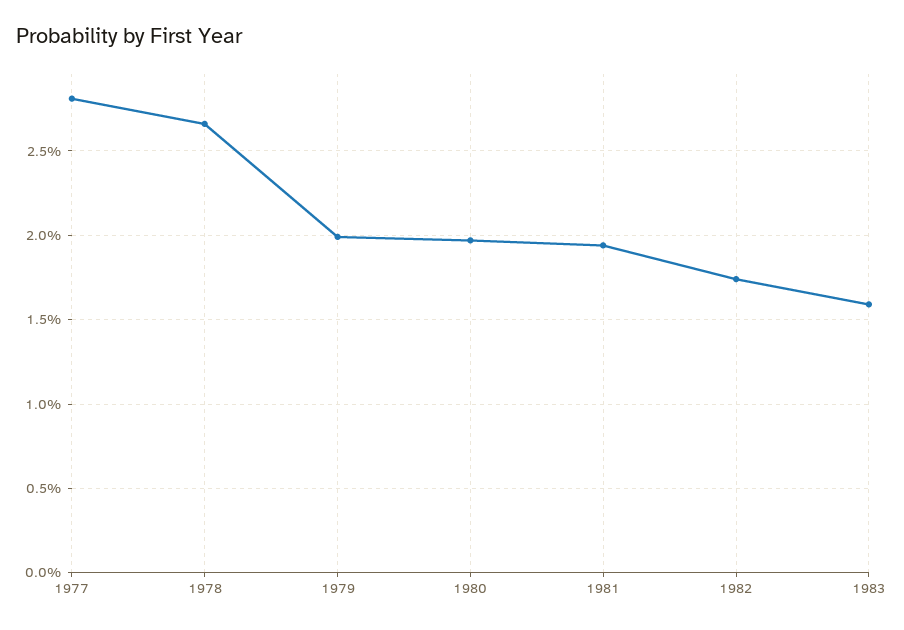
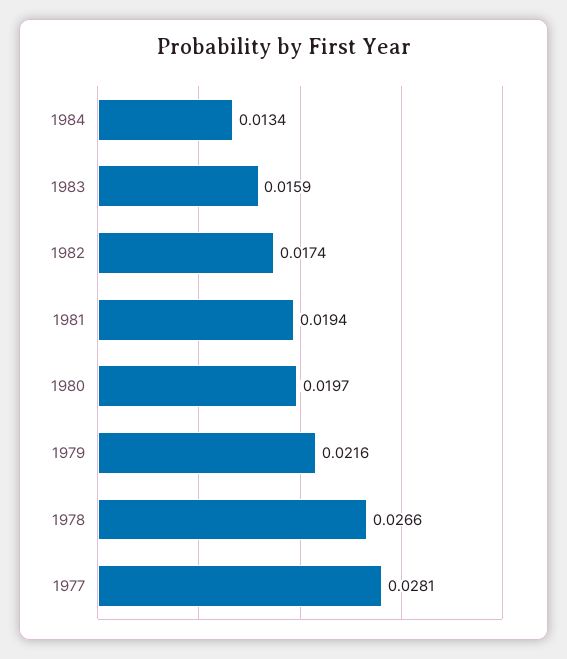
1979: 0.02 -> 0.0216
1984: none -> 0.0134

